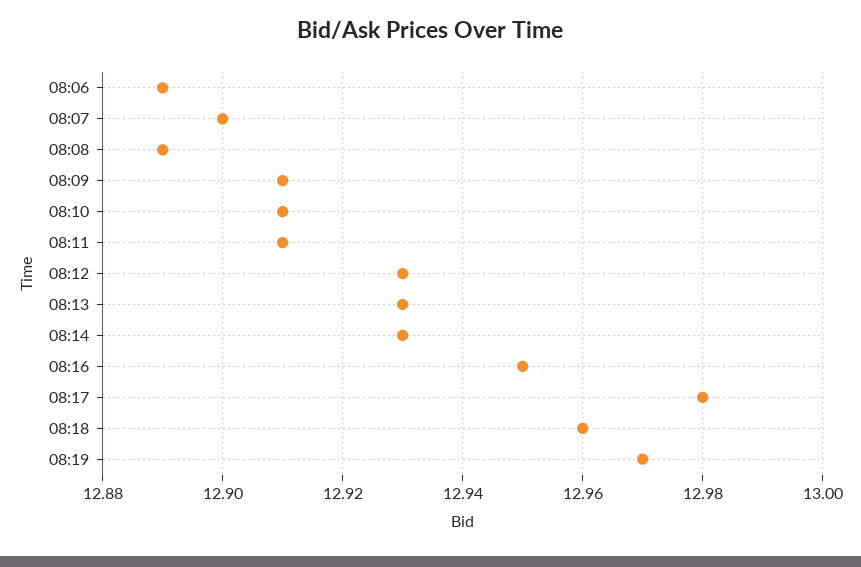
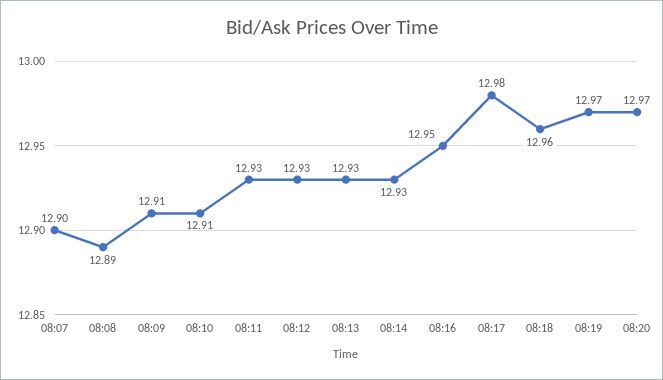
08:06: 12.89 -> none
08:11: 12.91 -> 12.93
08:20: none -> 12.97

